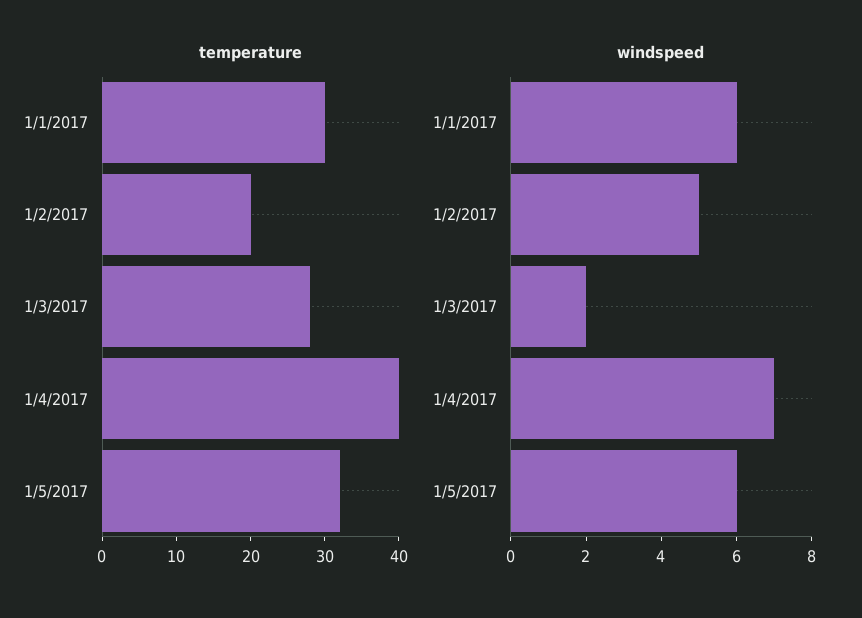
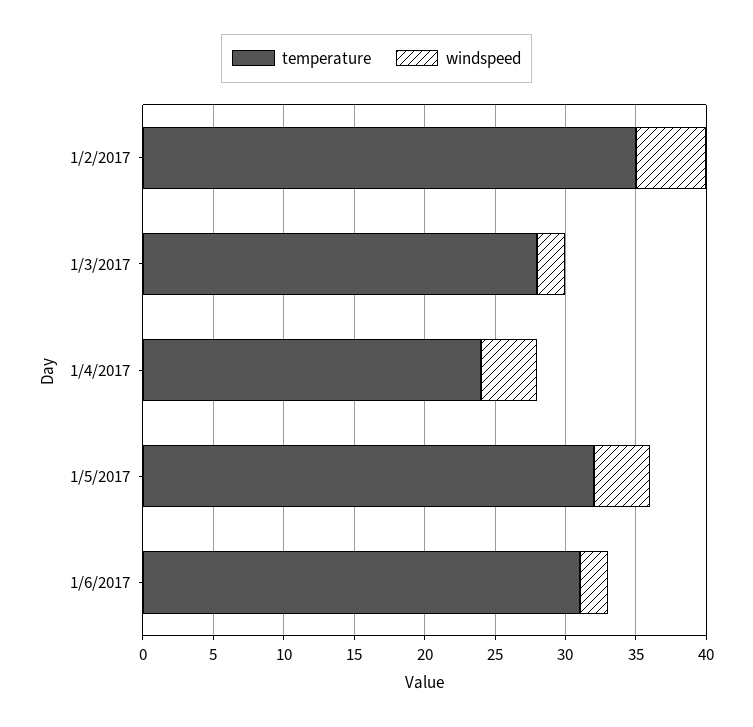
temperature, 1/1/2017: 30 -> none
temperature, 1/2/2017: 20 -> 35
temperature, 1/4/2017: 40 -> 24
windspeed, 1/1/2017: 6 -> none
windspeed, 1/4/2017: 7 -> 4
windspeed, 1/5/2017: 6 -> 4
temperature, 1/6/2017: none -> 31
windspeed, 1/6/2017: none -> 2

